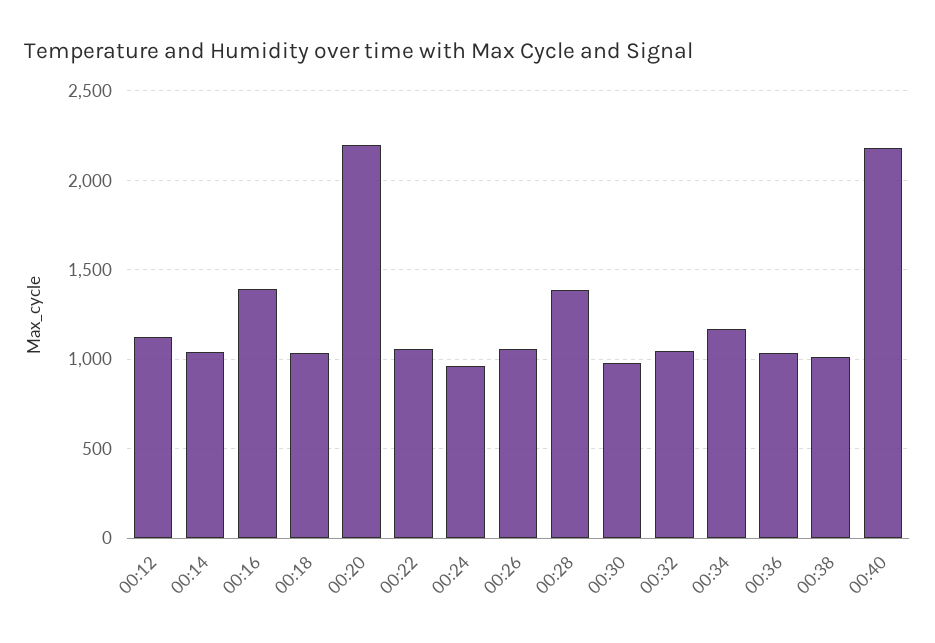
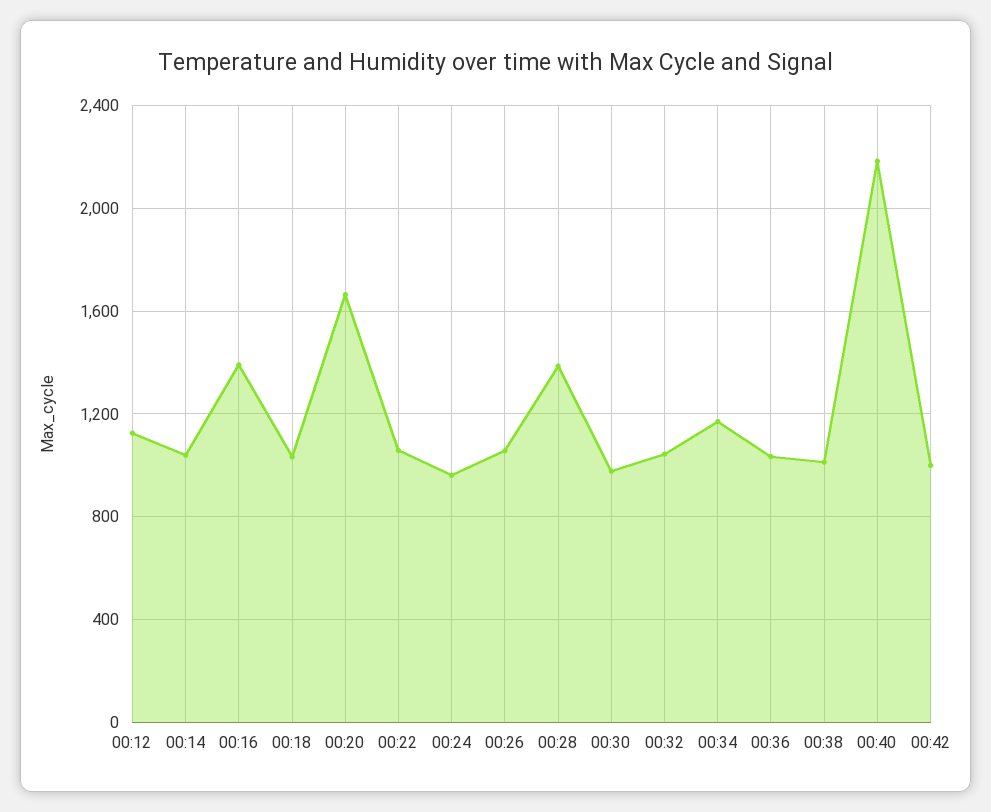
00:20: 2200 -> 1650
00:42: none -> 1000

